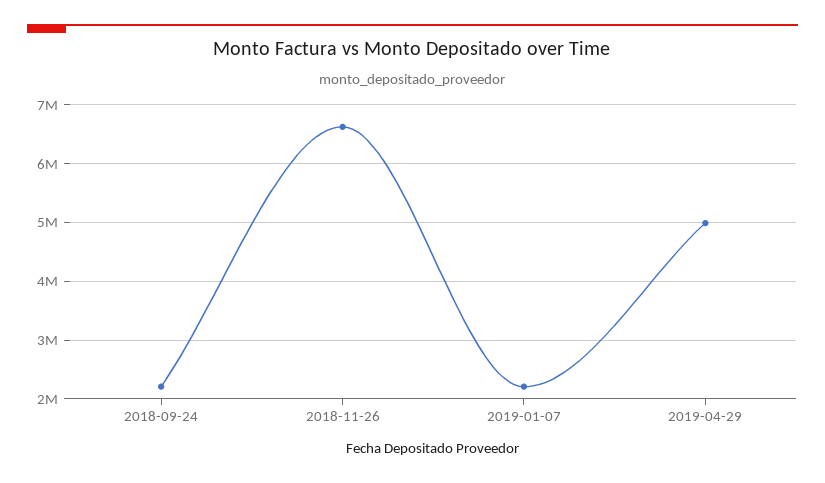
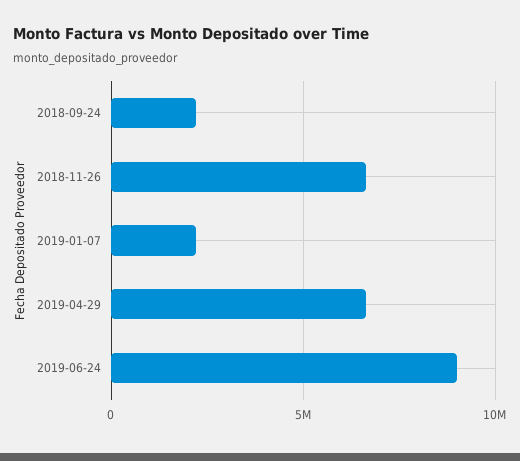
2019-04-29: 5000000 -> 6500000
2019-06-24: none -> 9000000

